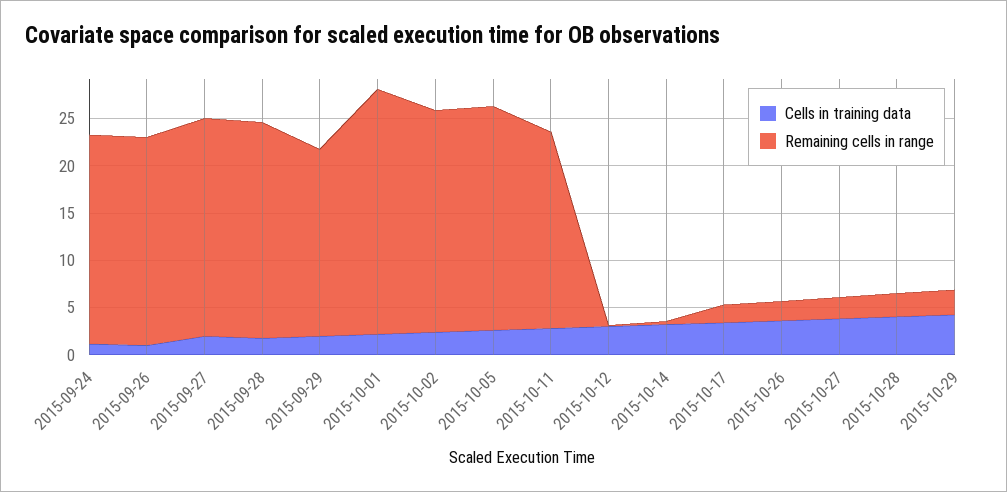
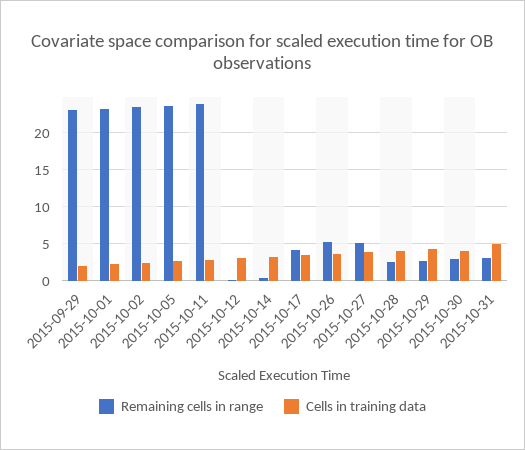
Cells in training data, 2015-09-24: 1 -> none
Remaining cells in range, 2015-09-24: 22 -> none
Cells in training data, 2015-09-26: 1 -> none
Remaining cells in range, 2015-09-26: 22 -> none
Cells in training data, 2015-09-27: 2 -> none
Remaining cells in range, 2015-09-27: 23 -> none
Cells in training data, 2015-09-28: 2 -> none
Remaining cells in range, 2015-09-28: 23 -> none
Remaining cells in range, 2015-09-29: 20 -> 23
Remaining cells in range, 2015-10-01: 26 -> 23
Remaining cells in range, 2015-10-11: 21 -> 24
Remaining cells in range, 2015-10-17: 2 -> 4
Remaining cells in range, 2015-10-26: 2 -> 5
Remaining cells in range, 2015-10-27: 2 -> 5
Remaining cells in range, 2015-10-30: none -> 3
Cells in training data, 2015-10-30: none -> 4
Remaining cells in range, 2015-10-31: none -> 3
Cells in training data, 2015-10-31: none -> 5

